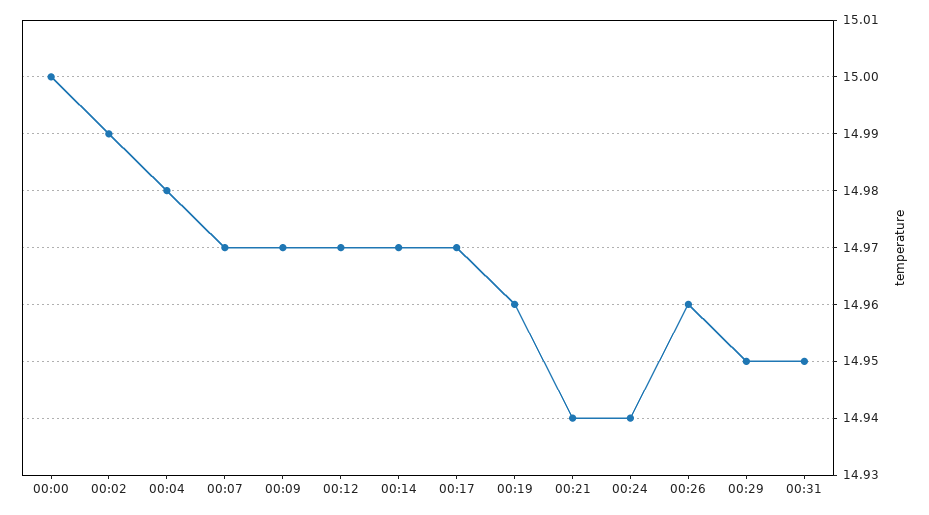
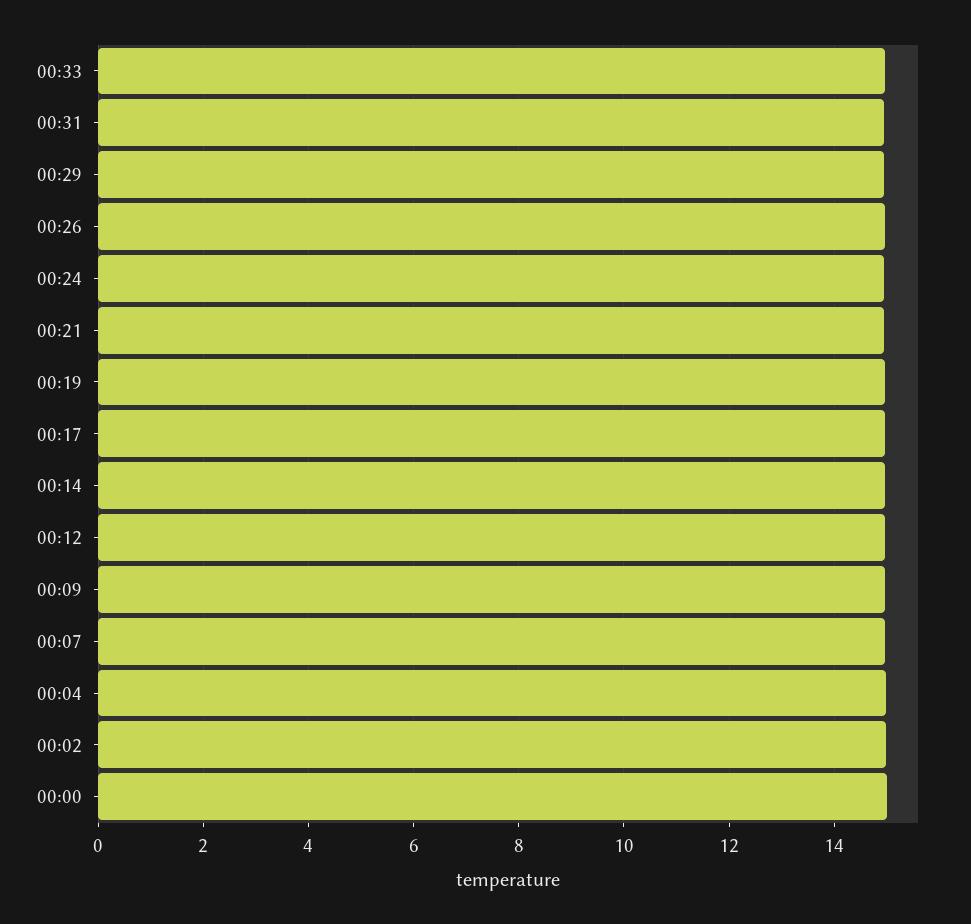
00:33: none -> 15

